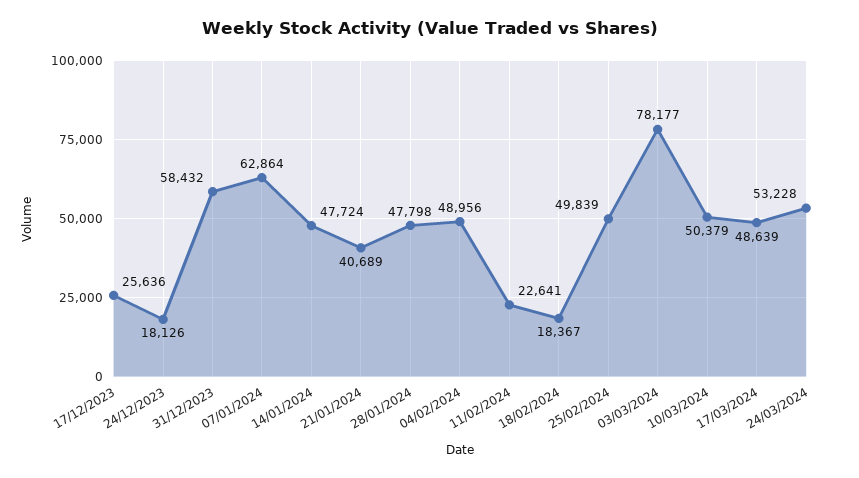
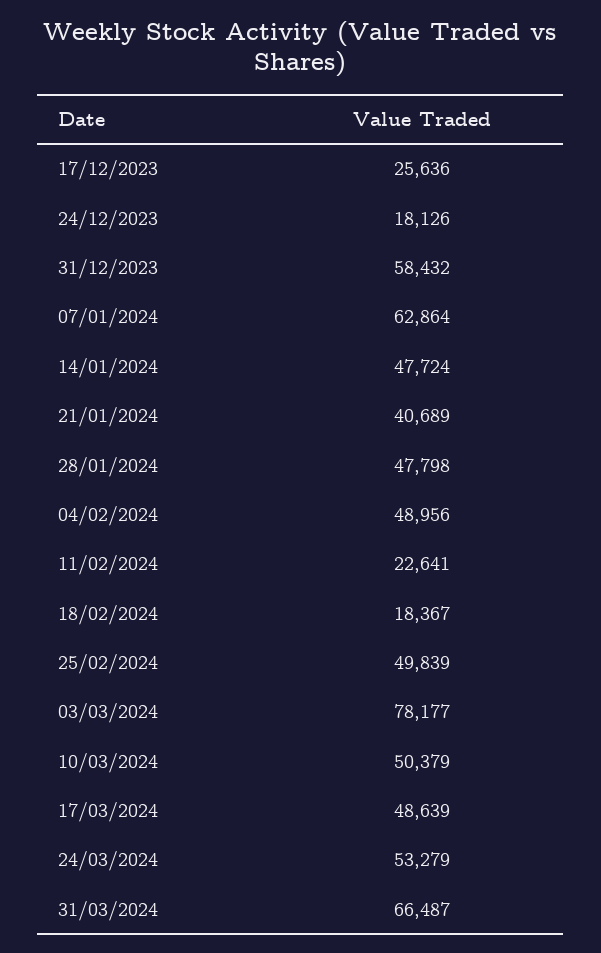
24/03/2024: 53228 -> 53279
31/03/2024: none -> 66487

